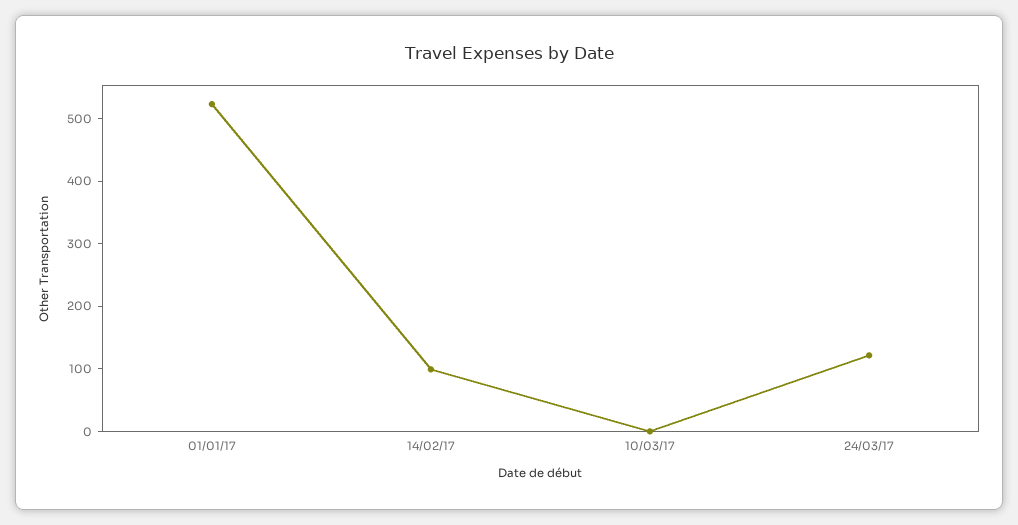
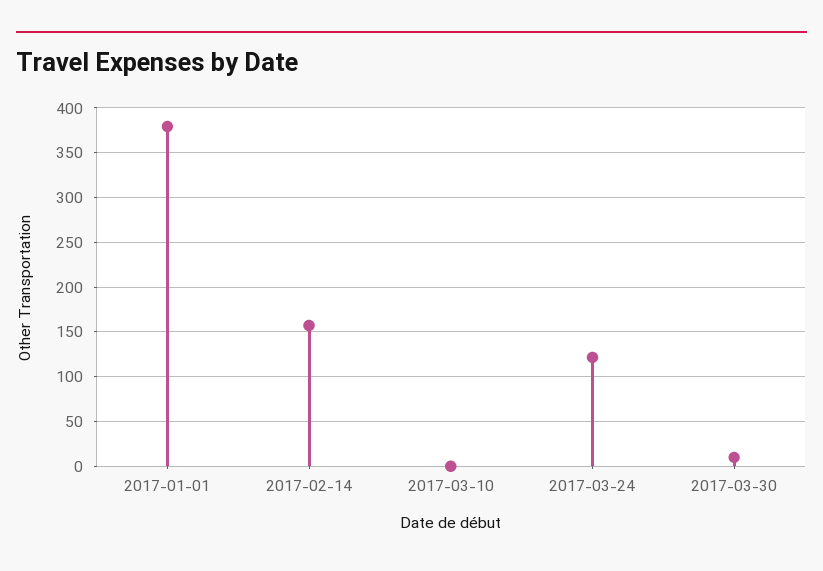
01/01/17: 520 -> 380
14/02/17: 100 -> 160
2017-03-30: none -> 10

